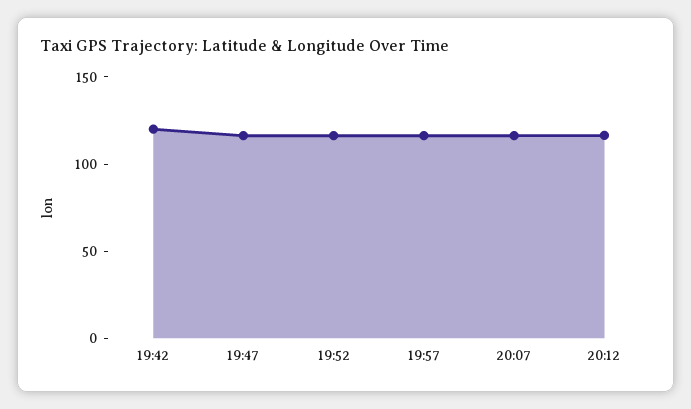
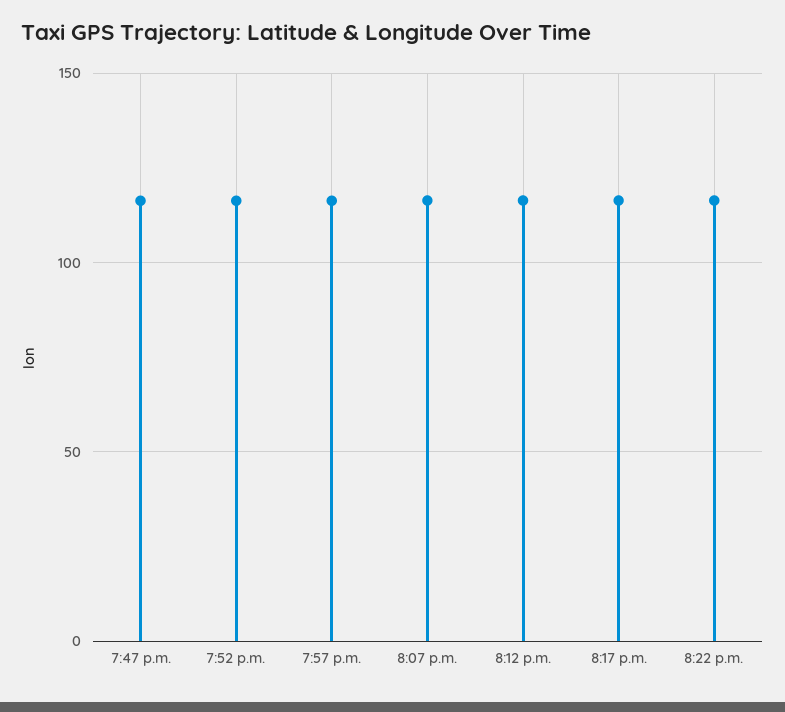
19:42: 120 -> none
8:17 p.m.: none -> 115
8:22 p.m.: none -> 115

